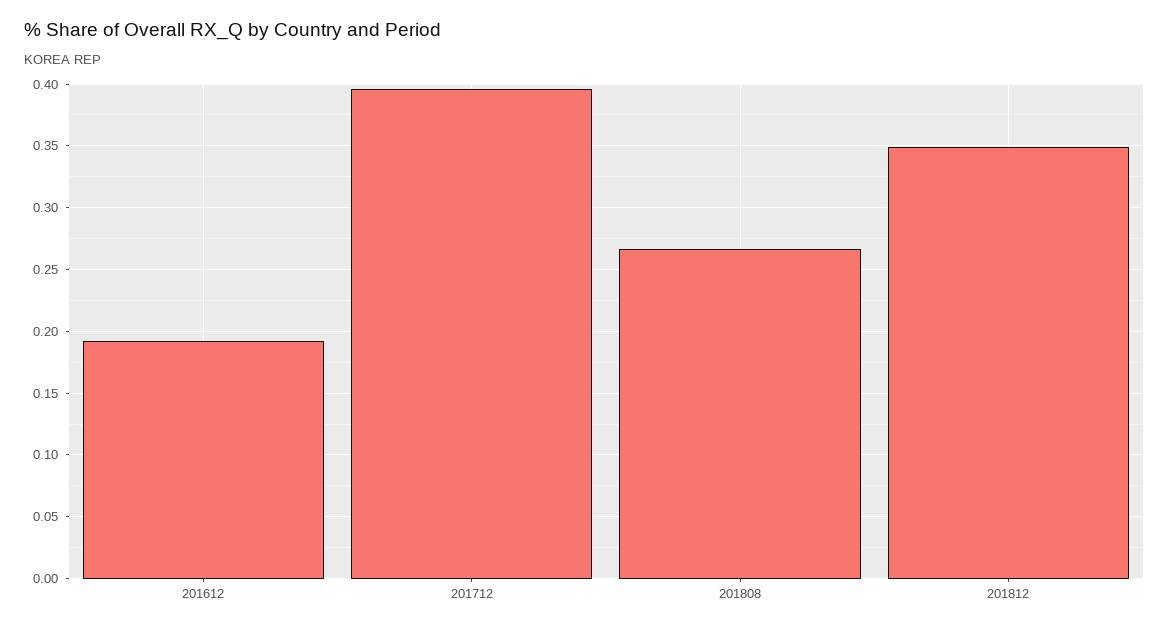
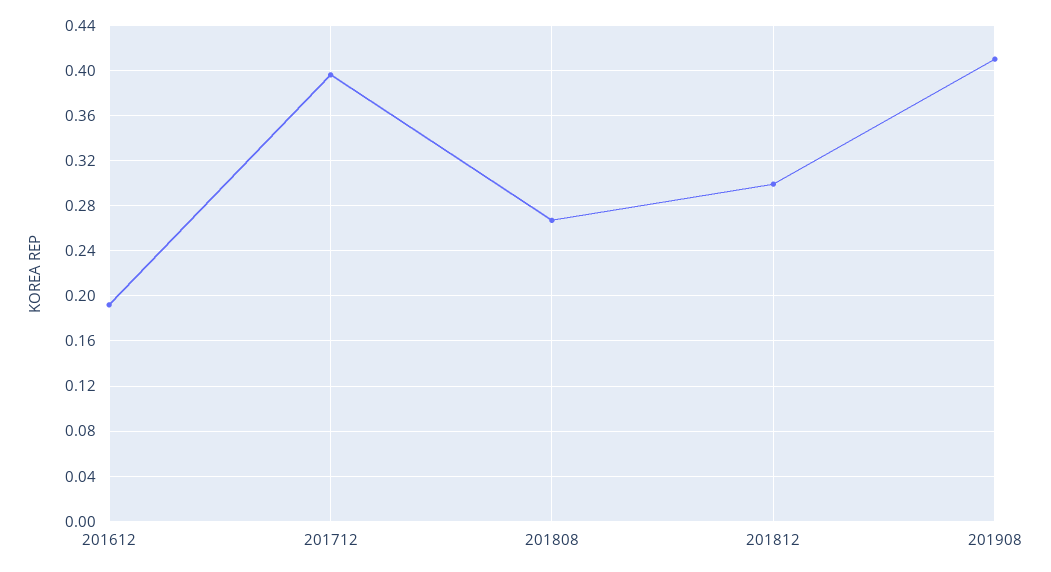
201812: 0.35 -> 0.3
201908: none -> 0.41

